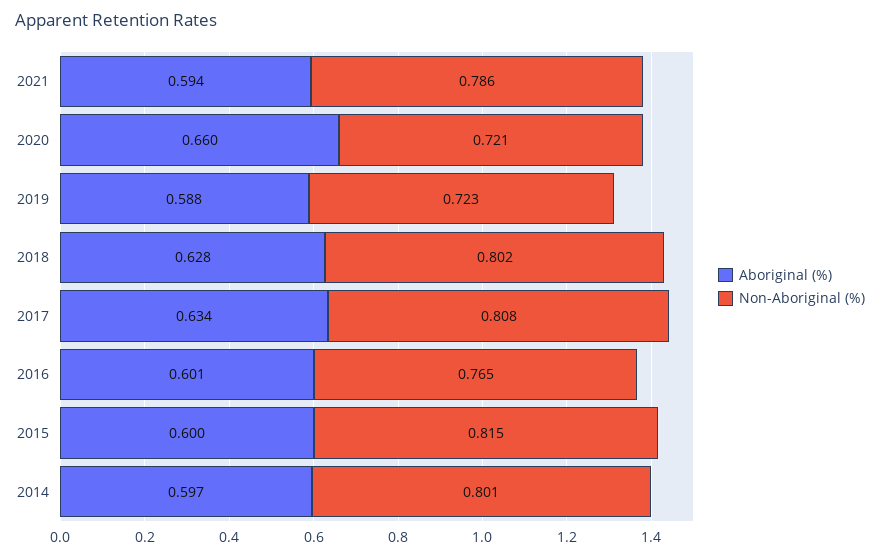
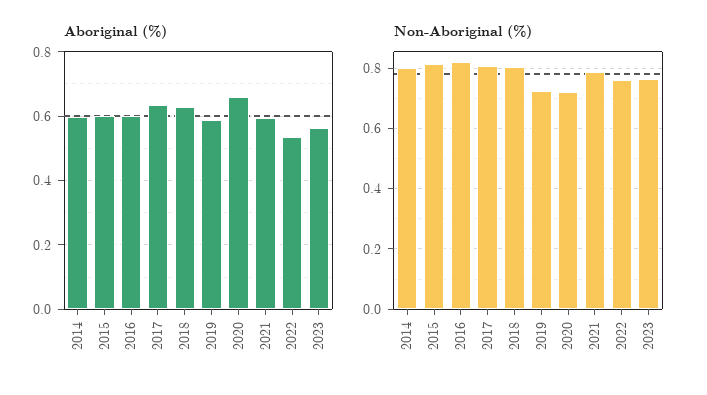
Non-Aboriginal (%), 2016: 0.765 -> 0.82
Aboriginal (%), 2022: none -> 0.54
Aboriginal (%), 2023: none -> 0.56
Non-Aboriginal (%), 2022: none -> 0.76
Non-Aboriginal (%), 2023: none -> 0.76

